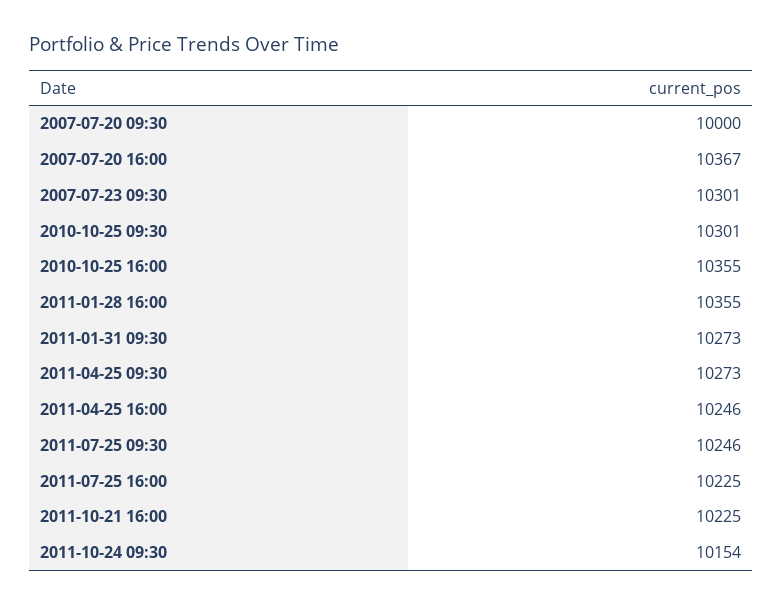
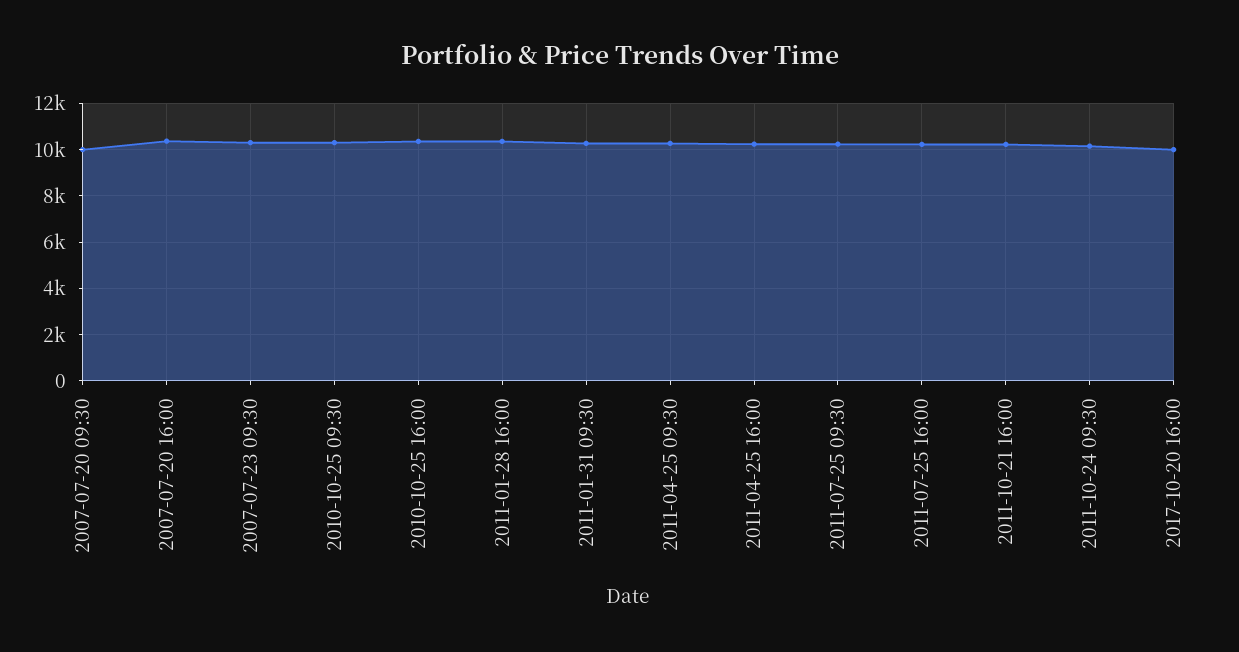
2017-10-20 16:00: none -> 10000

